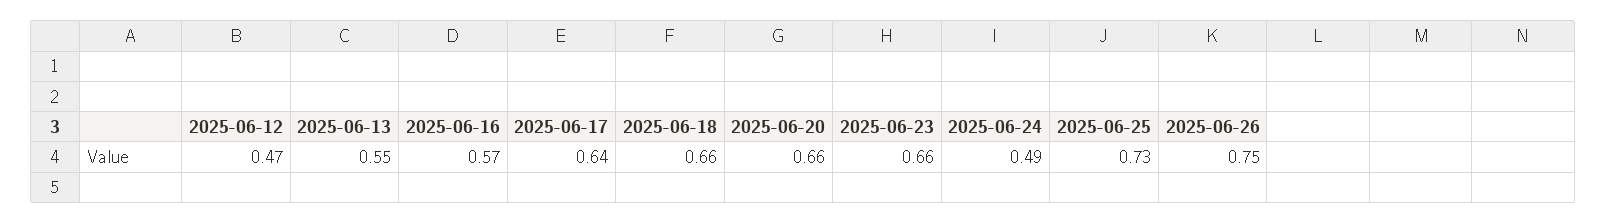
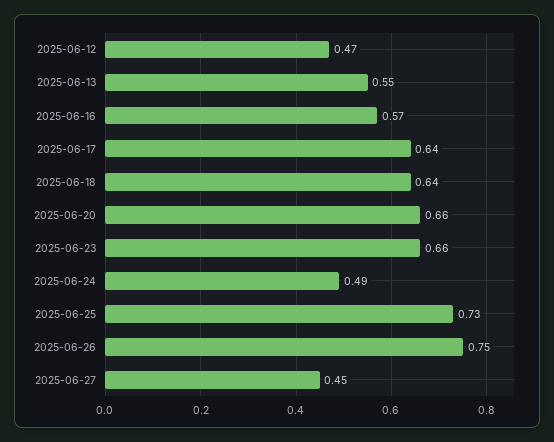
2025-06-18: 0.66 -> 0.64
2025-06-27: none -> 0.45

